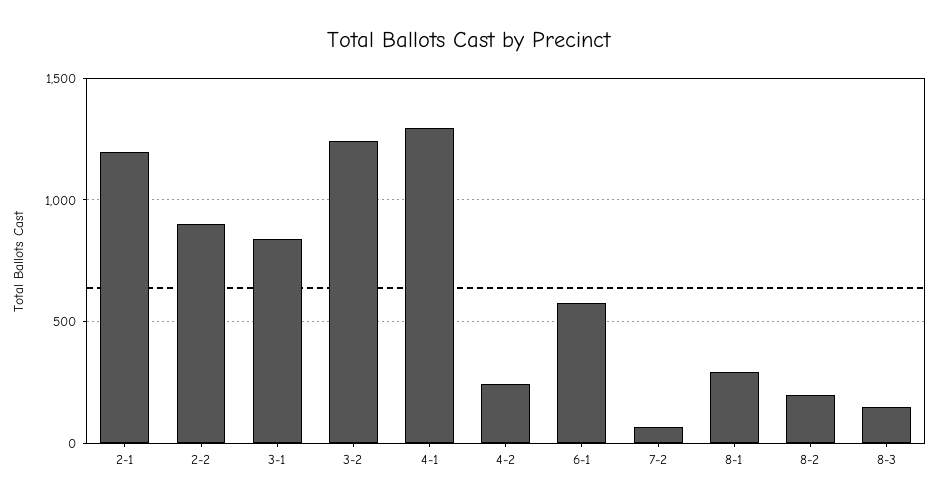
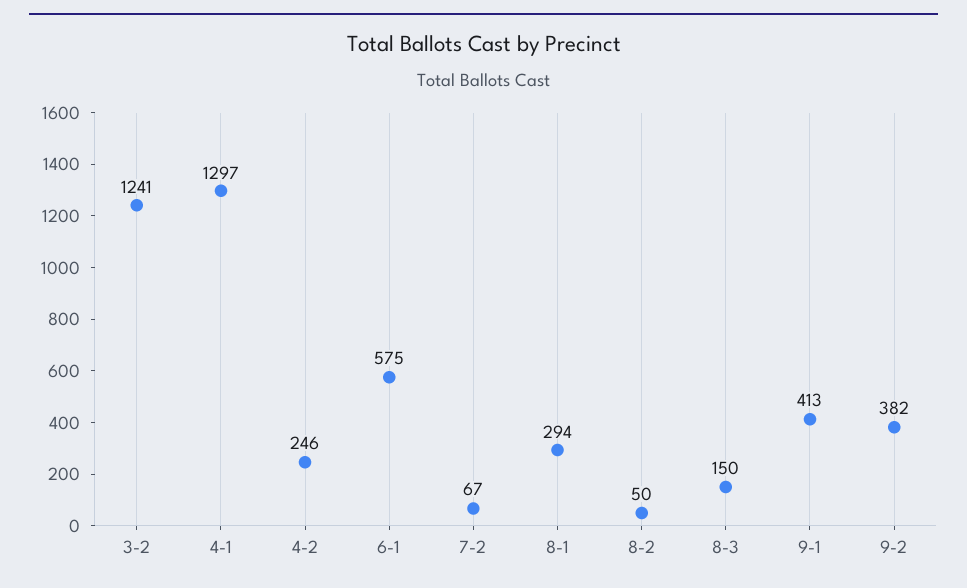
2-1: 1200 -> none
2-2: 900 -> none
3-1: 850 -> none
8-2: 200 -> 50
9-1: none -> 413
9-2: none -> 382

